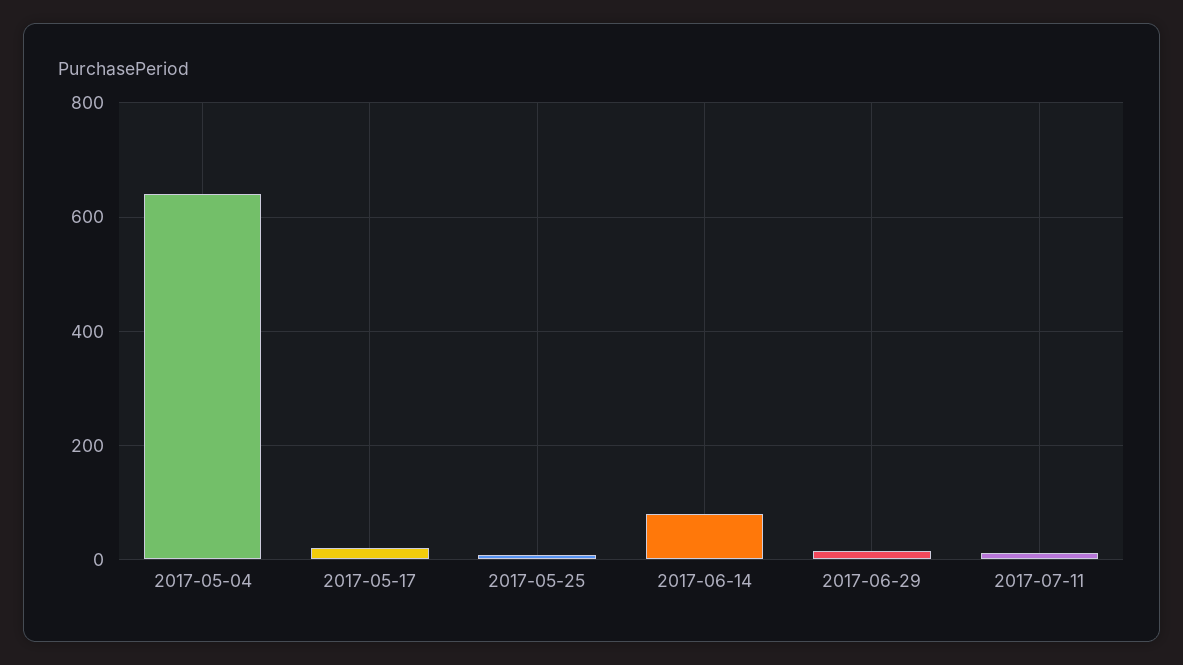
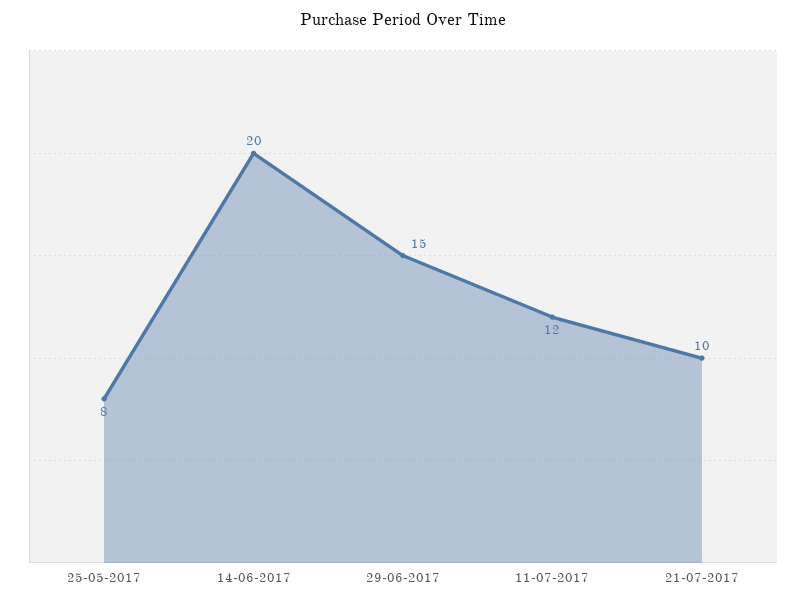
2017-05-04: 640 -> none
2017-05-17: 20 -> none
2017-06-14: 80 -> 20
21-07-2017: none -> 10

